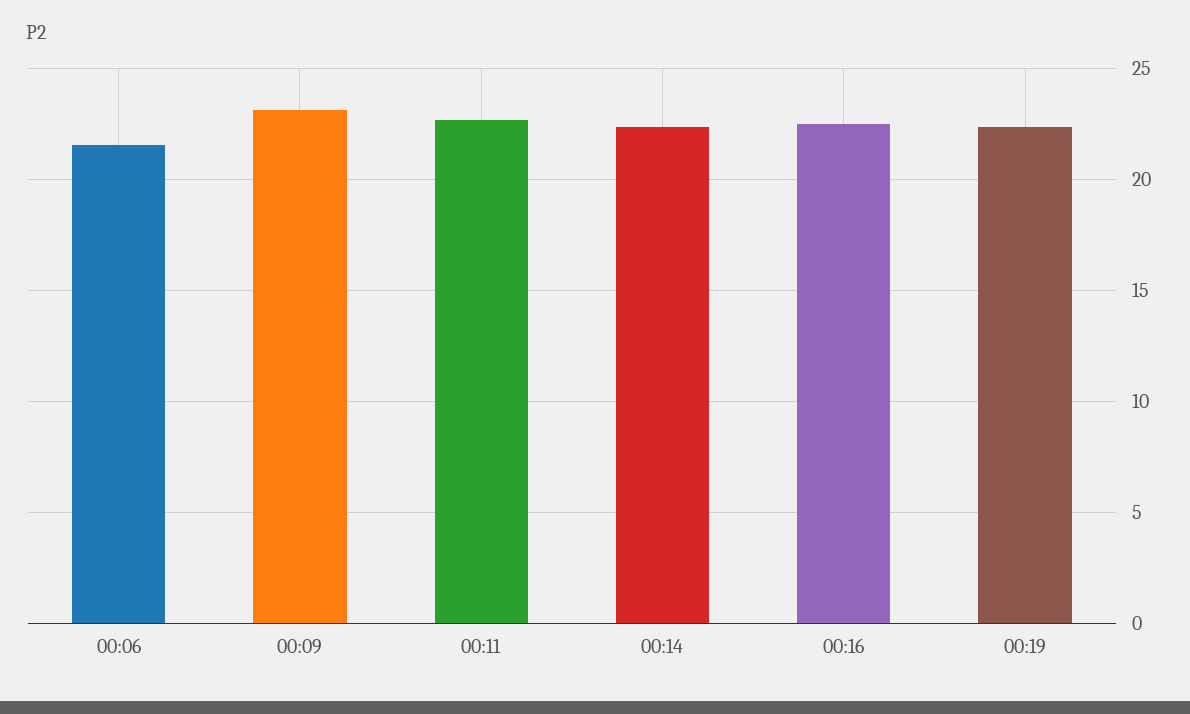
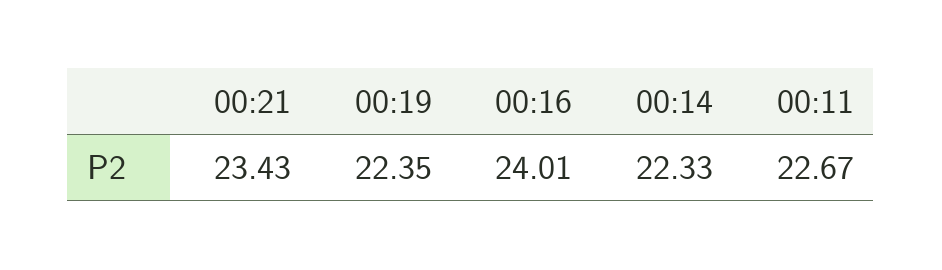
00:06: 21.5 -> none
00:09: 23 -> none
00:16: 22.5 -> 24.01
00:21: none -> 23.43

